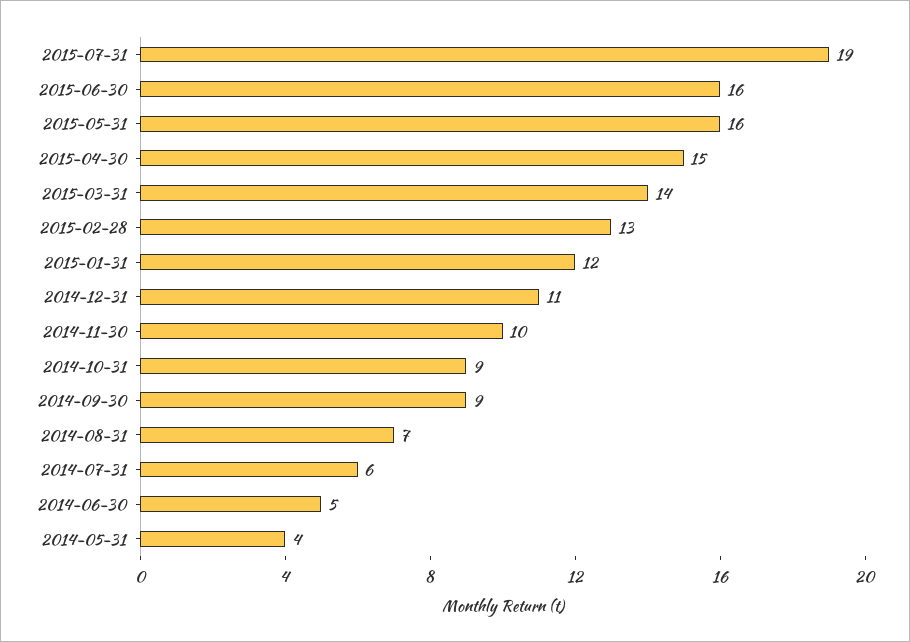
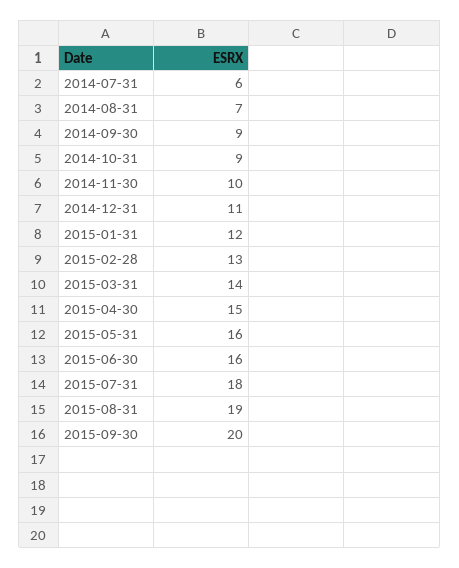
2015-07-31: 19 -> 18
2014-06-30: 5 -> none
2014-05-31: 4 -> none
2015-08-31: none -> 19
2015-09-30: none -> 20

